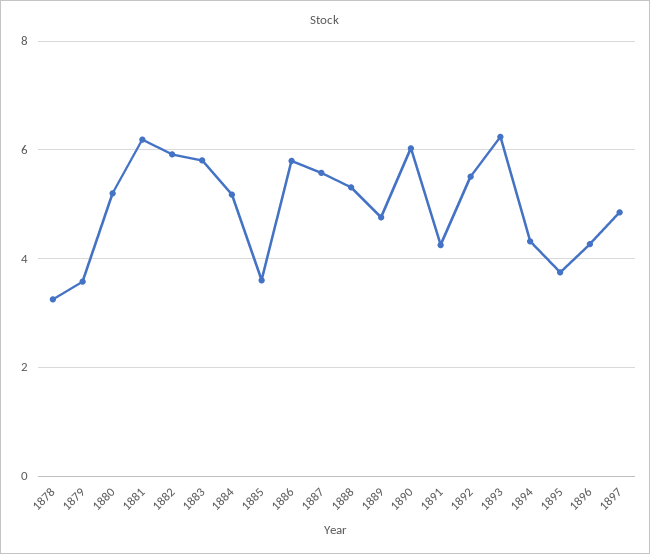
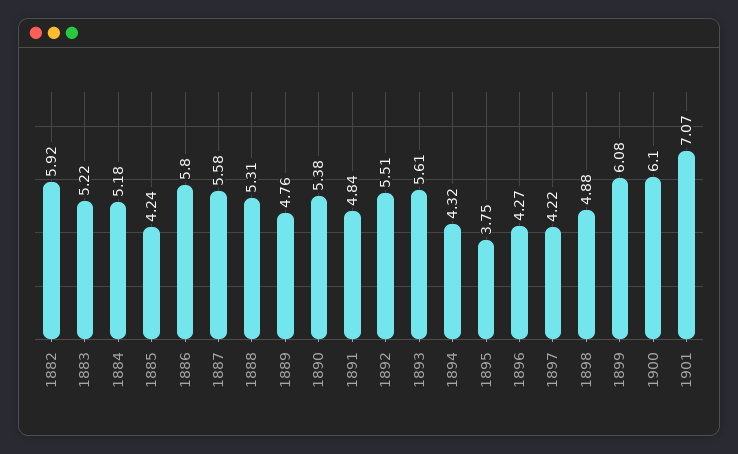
1878: 3.2 -> none
1879: 3.6 -> none
1880: 5.2 -> none
1881: 6.2 -> none
1883: 5.8 -> 5.22
1885: 3.6 -> 4.24
1890: 6 -> 5.38
1891: 4.2 -> 4.84
1893: 6.2 -> 5.61
1897: 4.8 -> 4.22
1898: none -> 4.88
1899: none -> 6.08
1900: none -> 6.1
1901: none -> 7.07

